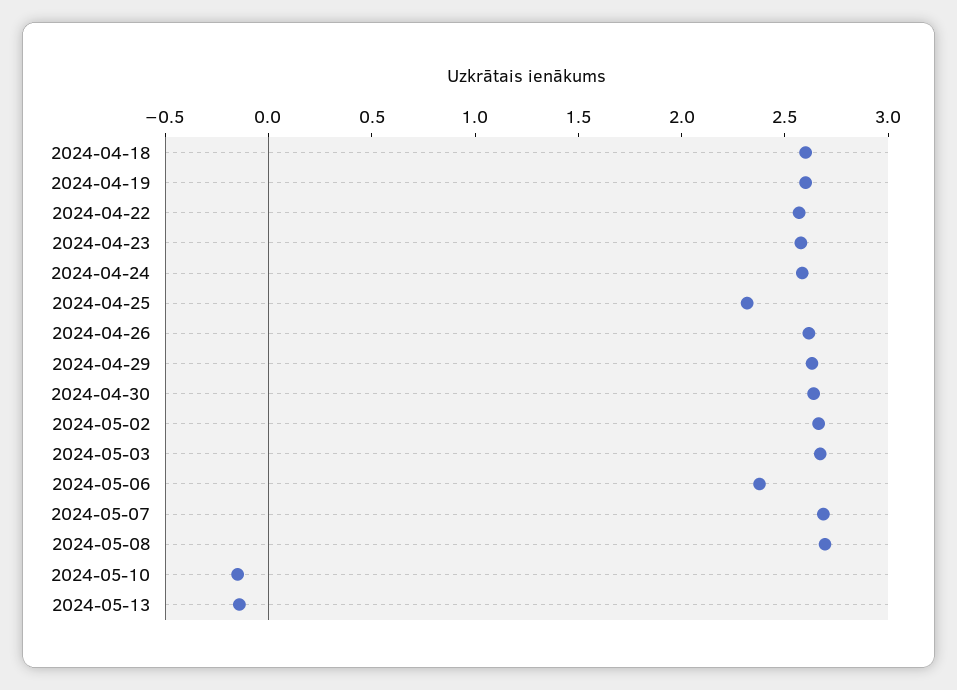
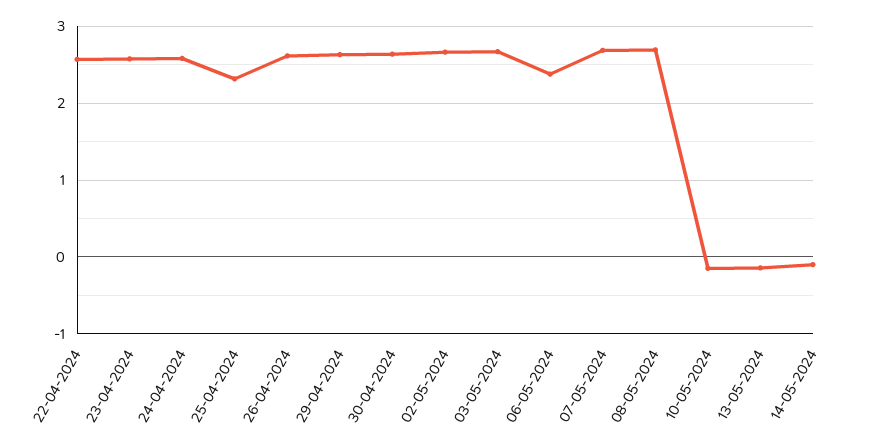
2024-04-18: 2.6 -> none
2024-04-19: 2.6 -> none
14-05-2024: none -> -0.1

